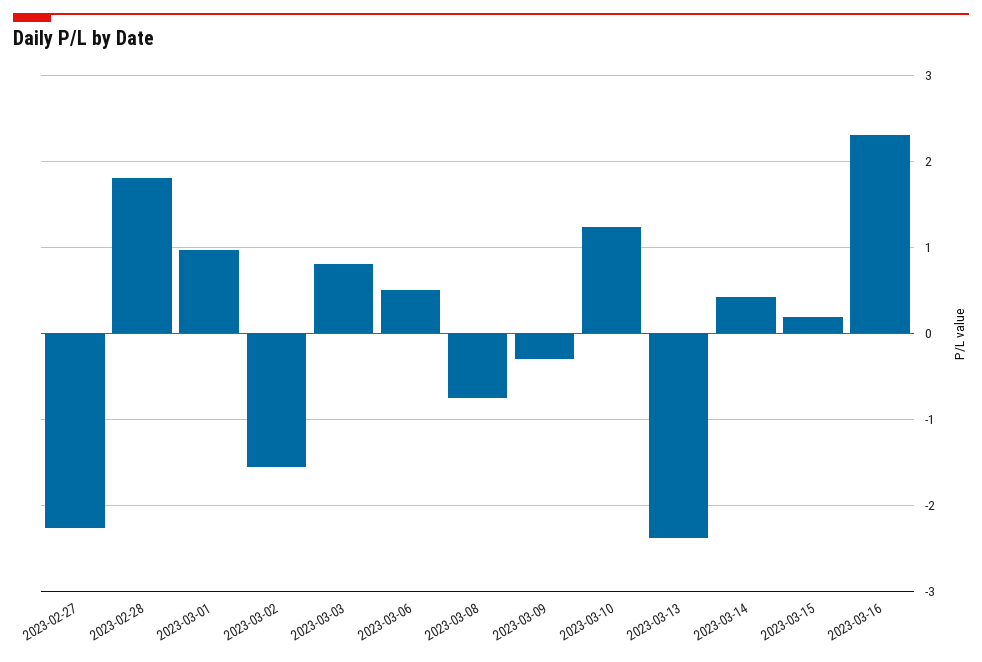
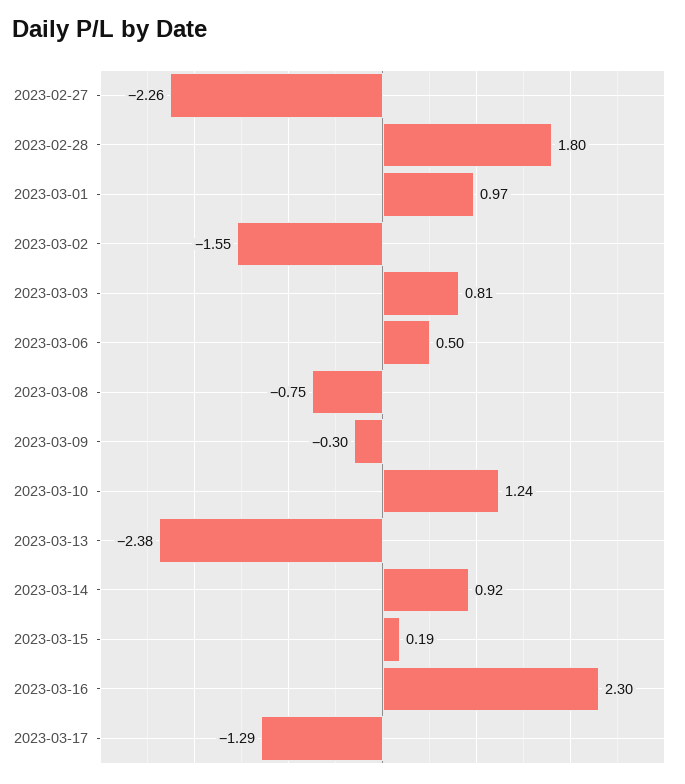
2023-03-14: 0.4 -> 0.92
2023-03-17: none -> -1.29

